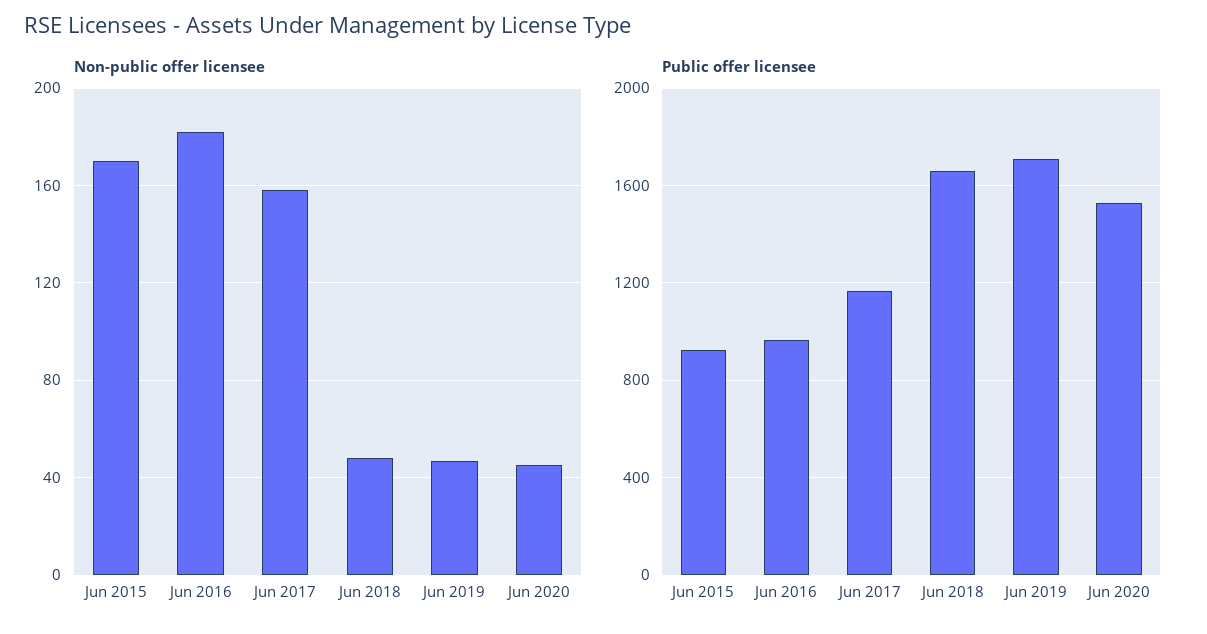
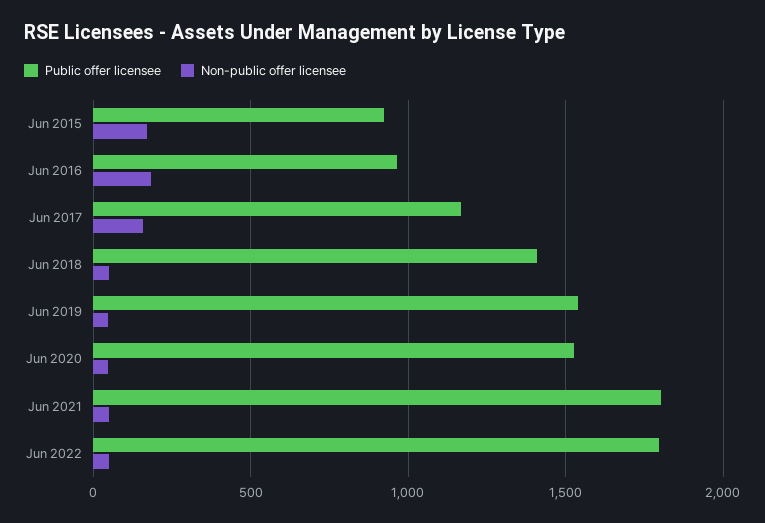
Public offer licensee, Jun 2018: 1650 -> 1400
Public offer licensee, Jun 2019: 1700 -> 1550
Public offer licensee, Jun 2021: none -> 1800
Non-public offer licensee, Jun 2021: none -> 50
Public offer licensee, Jun 2022: none -> 1800
Non-public offer licensee, Jun 2022: none -> 50

